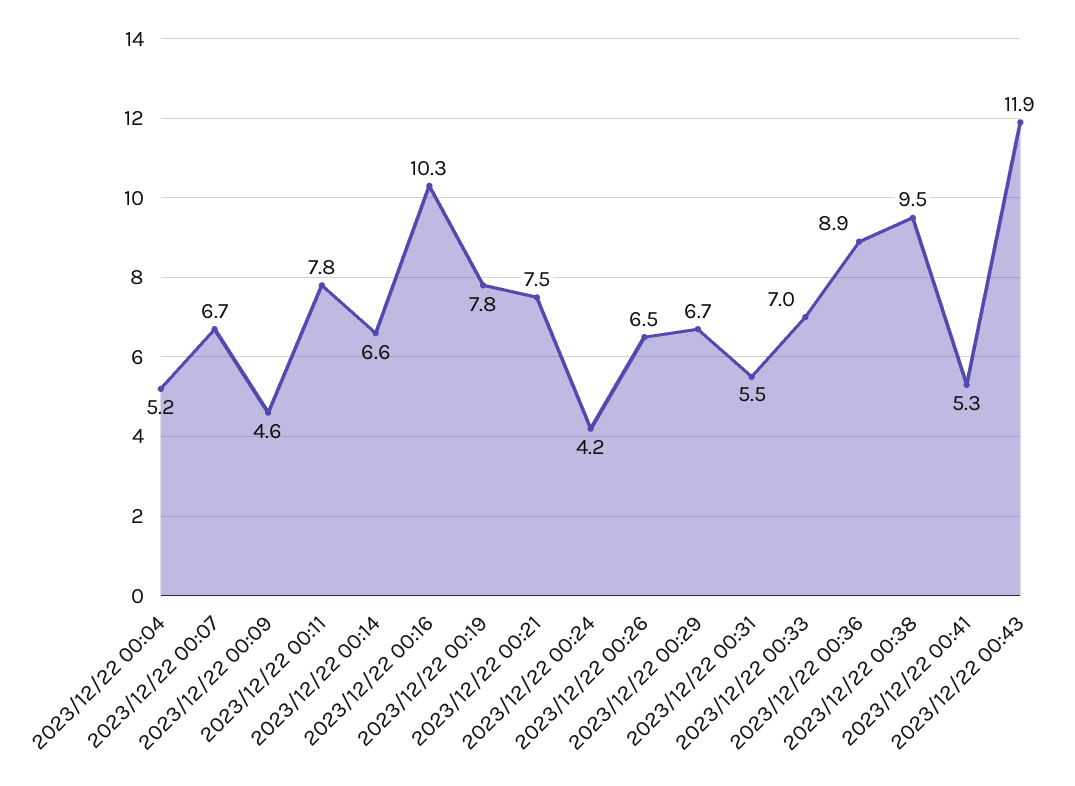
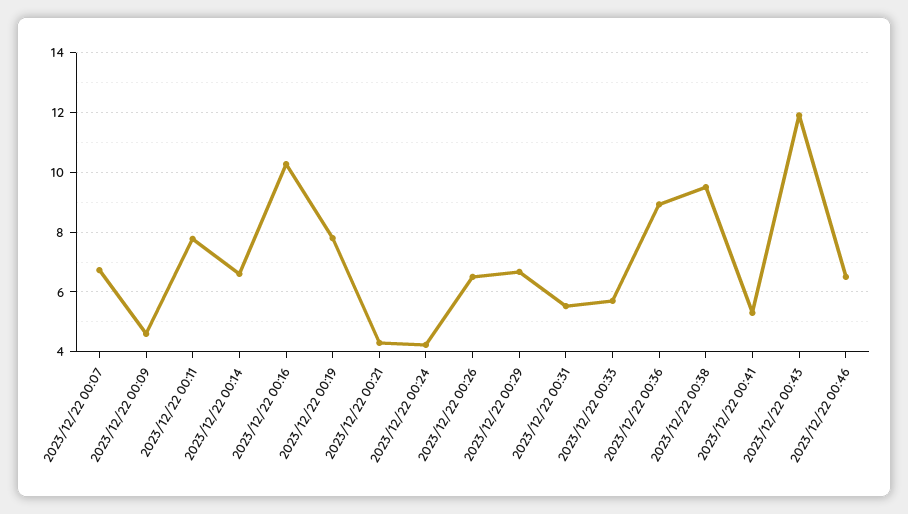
2023/12/22 00:04: 5.2 -> none
2023/12/22 00:21: 7.5 -> 4.25
2023/12/22 00:33: 7 -> 5.75
2023/12/22 00:46: none -> 6.5

